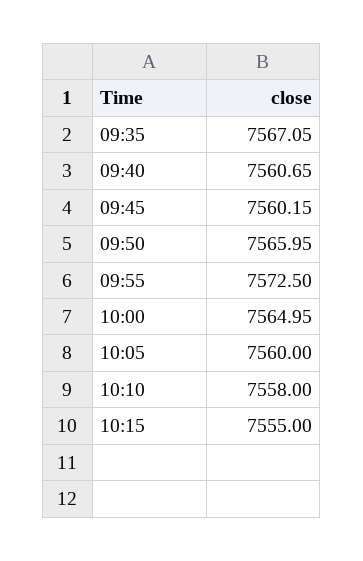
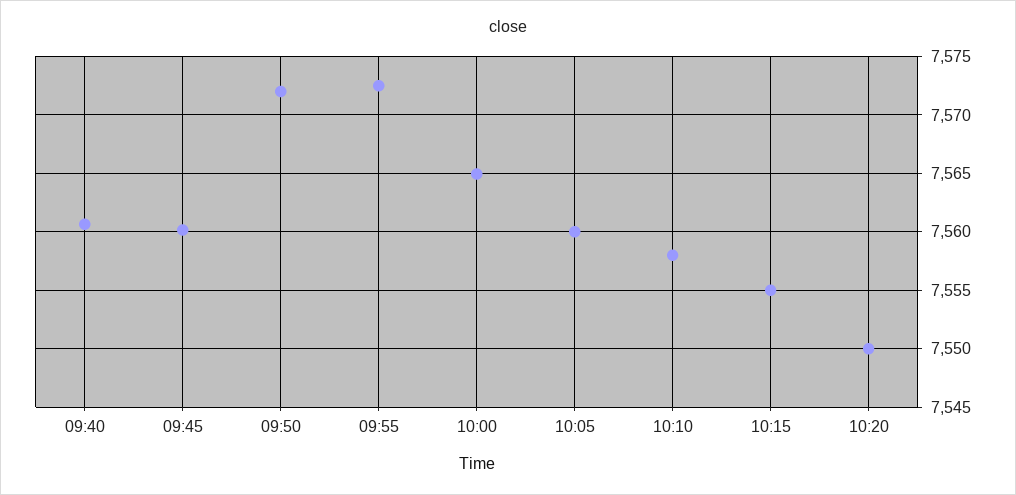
09:35: 7567.05 -> none
09:50: 7565.95 -> 7572
10:20: none -> 7550

